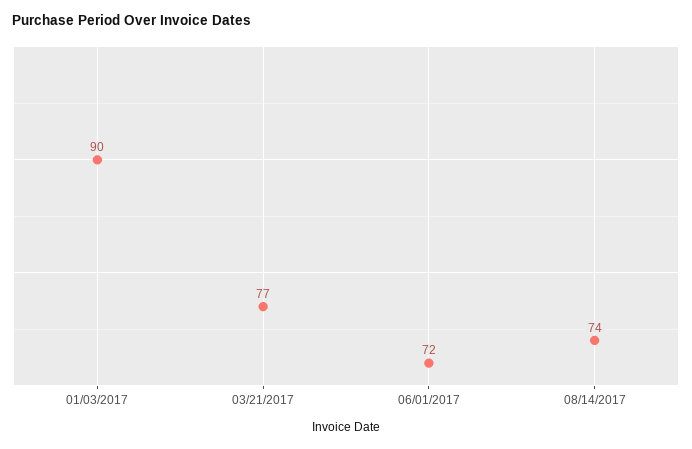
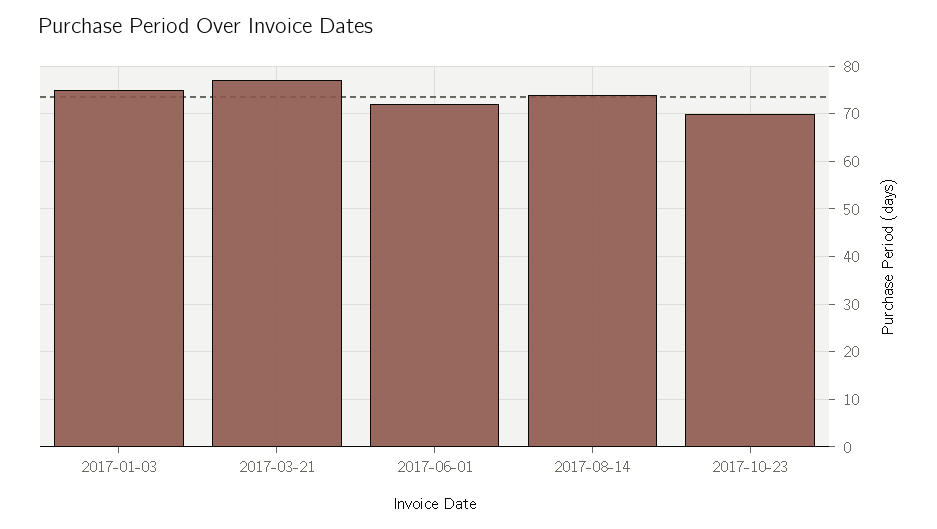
01/03/2017: 90 -> 75
2017-10-23: none -> 70

